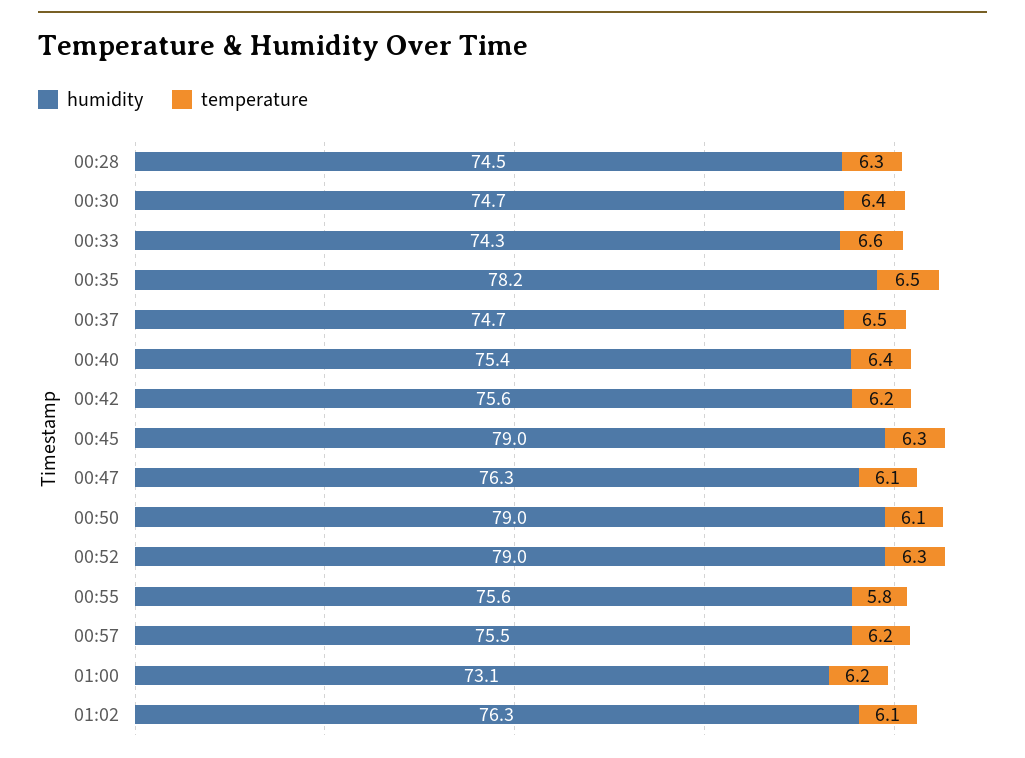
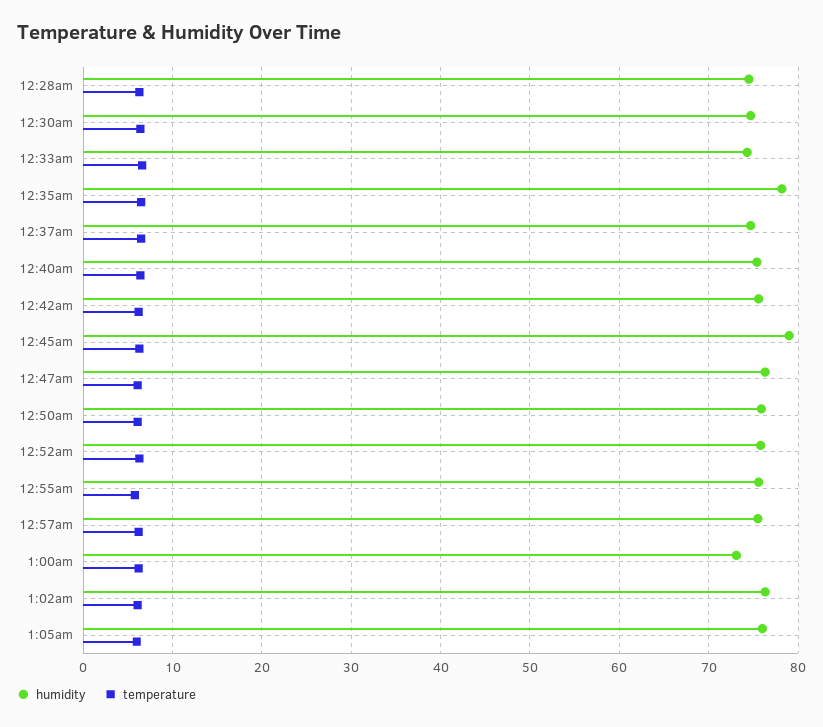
humidity, 00:50: 79 -> 76
humidity, 00:52: 79 -> 76
humidity, 1:05am: none -> 76
temperature, 1:05am: none -> 6

